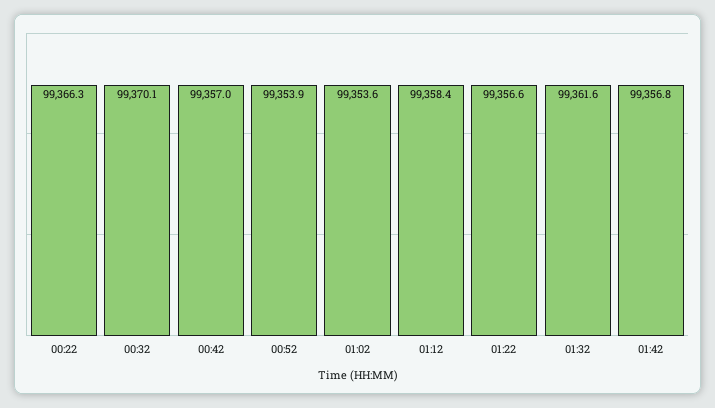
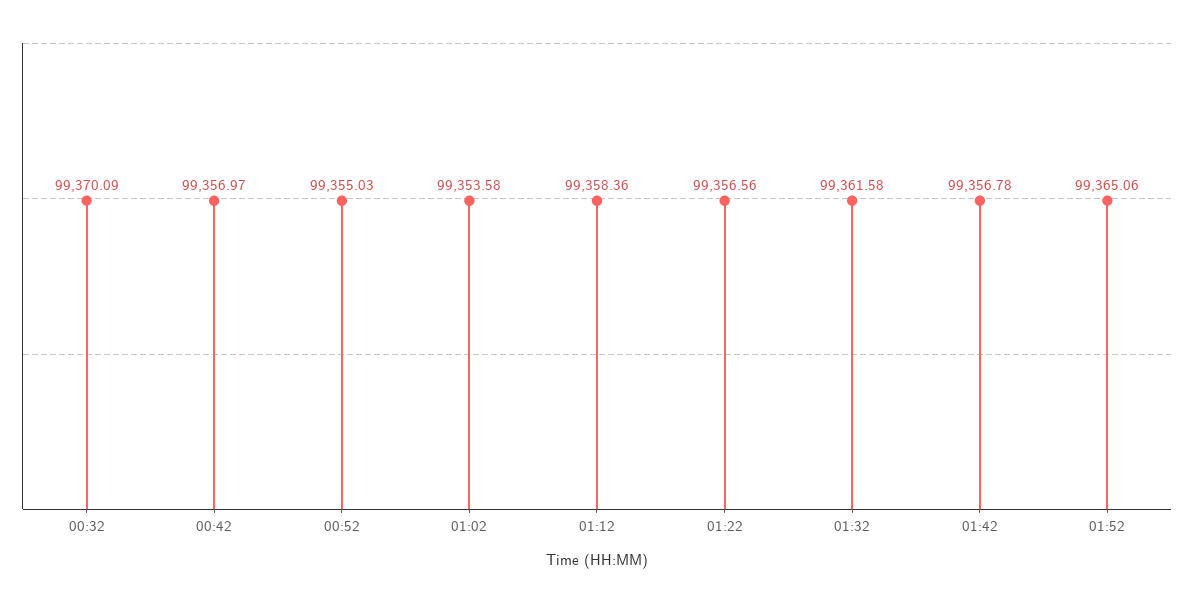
00:22: 99366.3 -> none
00:52: 99353.9 -> 99355.03
01:52: none -> 99365.06

